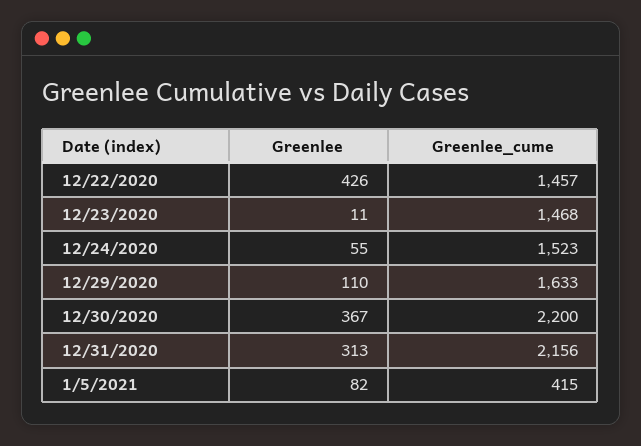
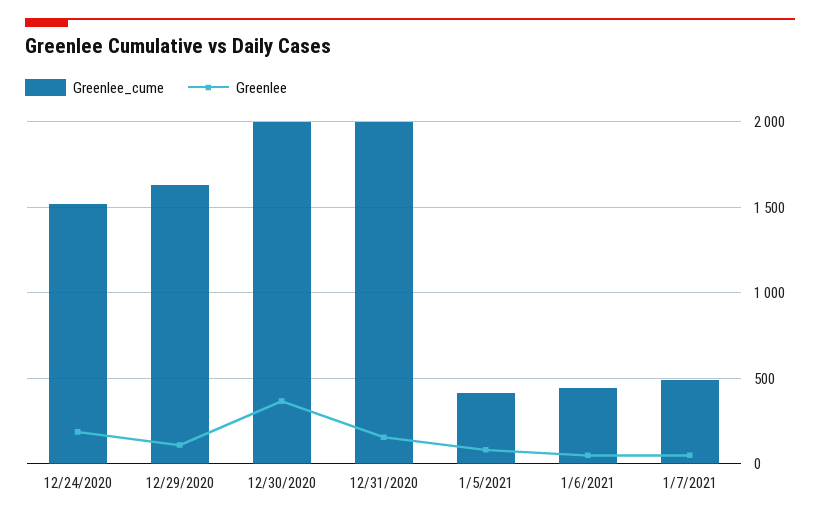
Greenlee, 12/22/2020: 426 -> none
Greenlee_cume, 12/22/2020: 1457 -> none
Greenlee, 12/23/2020: 11 -> none
Greenlee_cume, 12/23/2020: 1468 -> none
Greenlee, 12/24/2020: 55 -> 200
Greenlee_cume, 12/30/2020: 2200 -> 2000
Greenlee, 12/31/2020: 313 -> 150
Greenlee_cume, 12/31/2020: 2156 -> 2000
Greenlee_cume, 1/6/2021: none -> 450
Greenlee, 1/6/2021: none -> 50
Greenlee_cume, 1/7/2021: none -> 500
Greenlee, 1/7/2021: none -> 50

